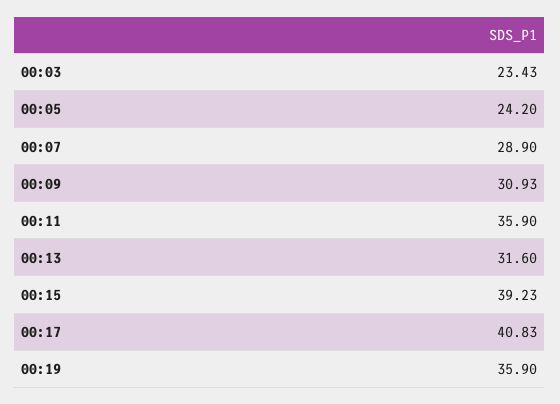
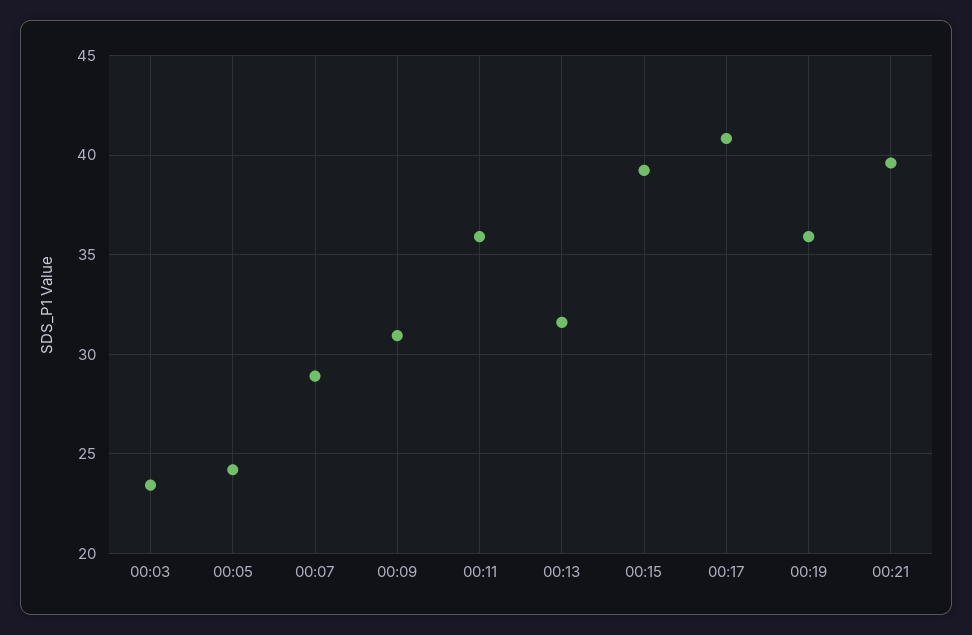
00:21: none -> 39.5

